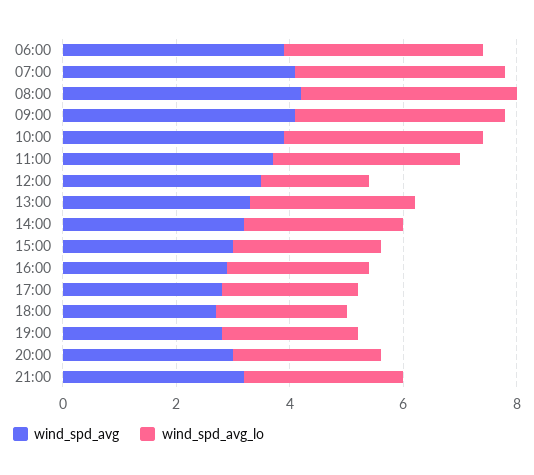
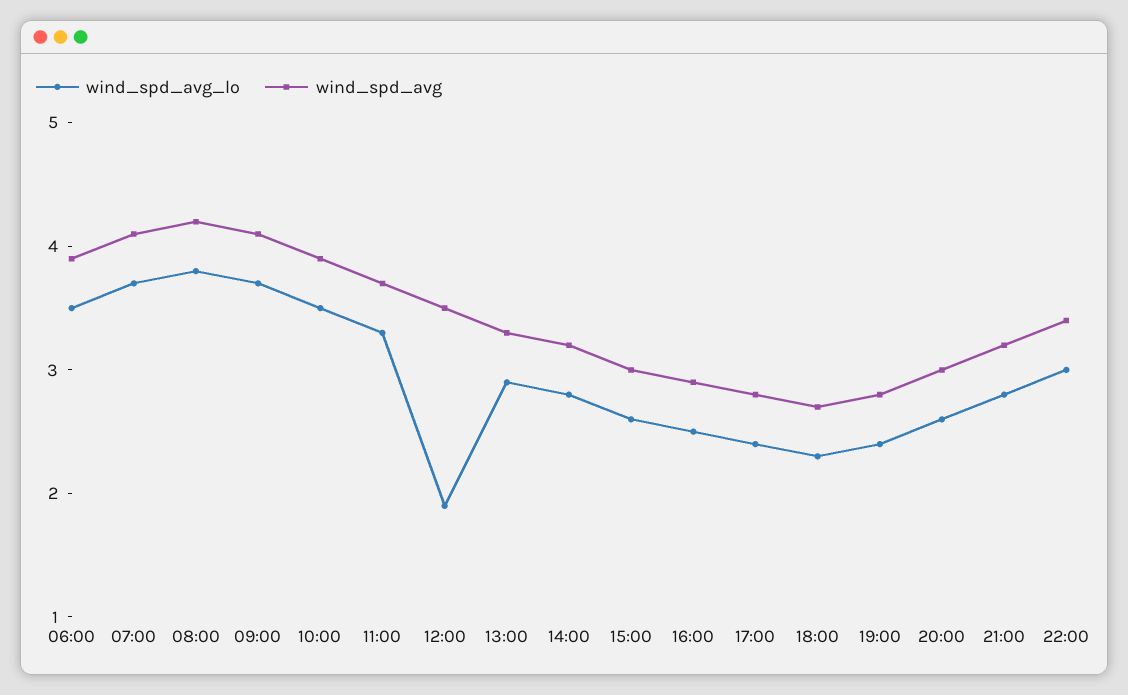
wind_spd_avg_lo, 22:00: none -> 3
wind_spd_avg, 22:00: none -> 3.4

